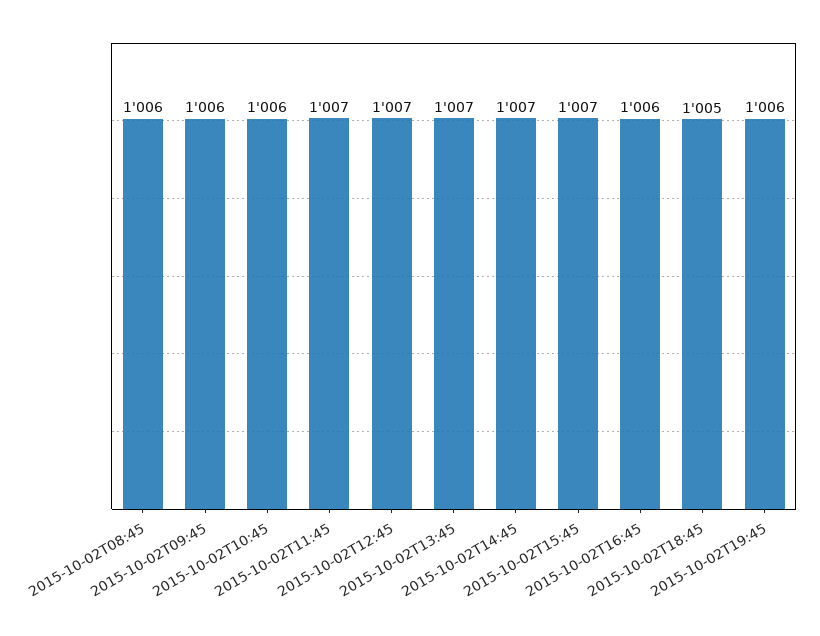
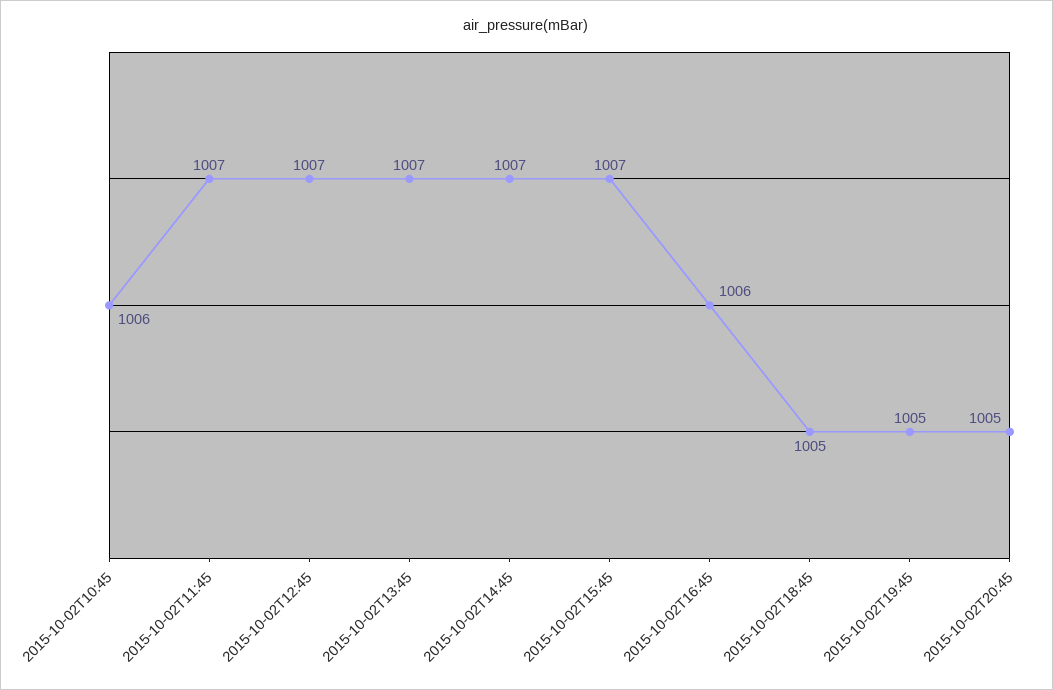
2015-10-02T08:45: 1006 -> none
2015-10-02T09:45: 1006 -> none
2015-10-02T19:45: 1006 -> 1005
2015-10-02T20:45: none -> 1005

